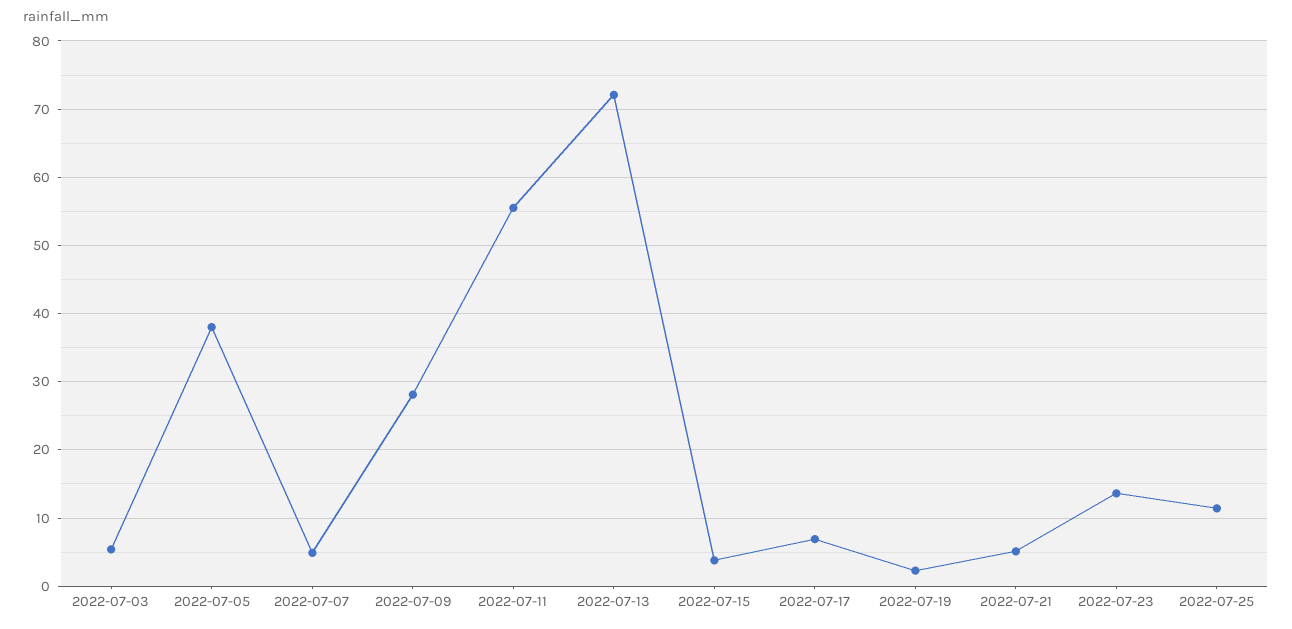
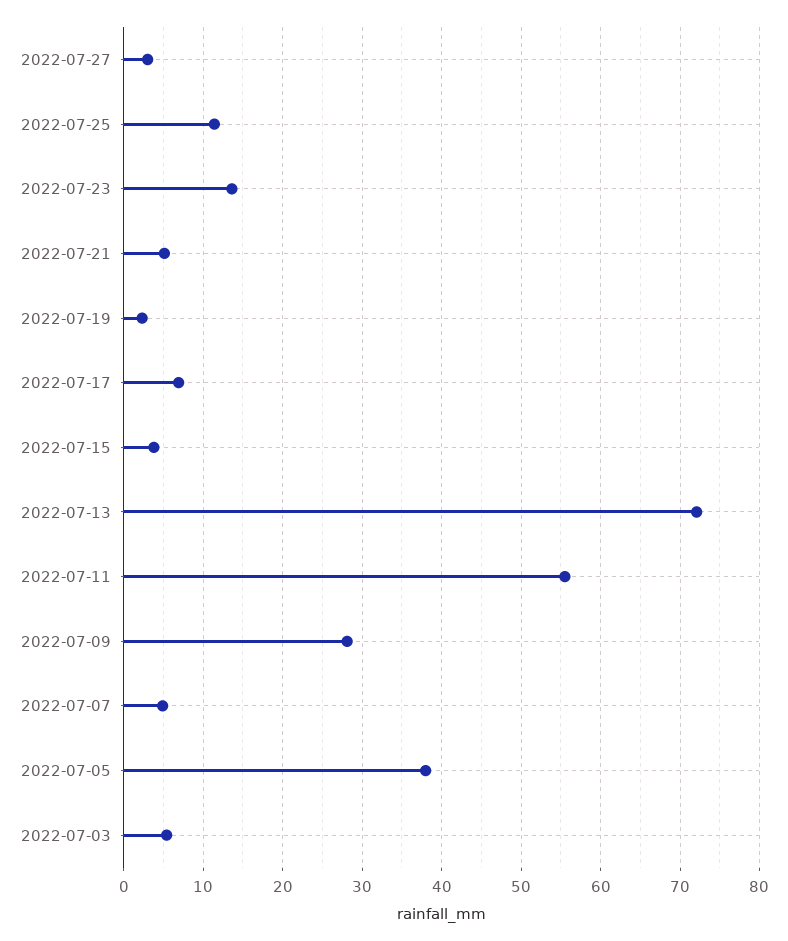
2022-07-27: none -> 3

